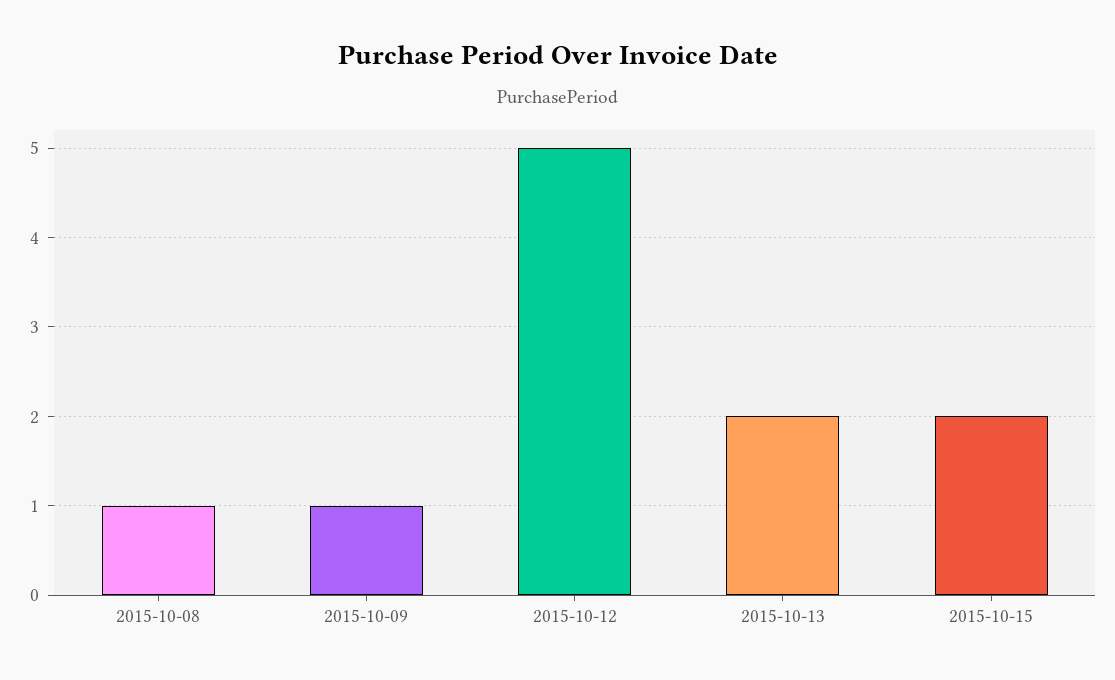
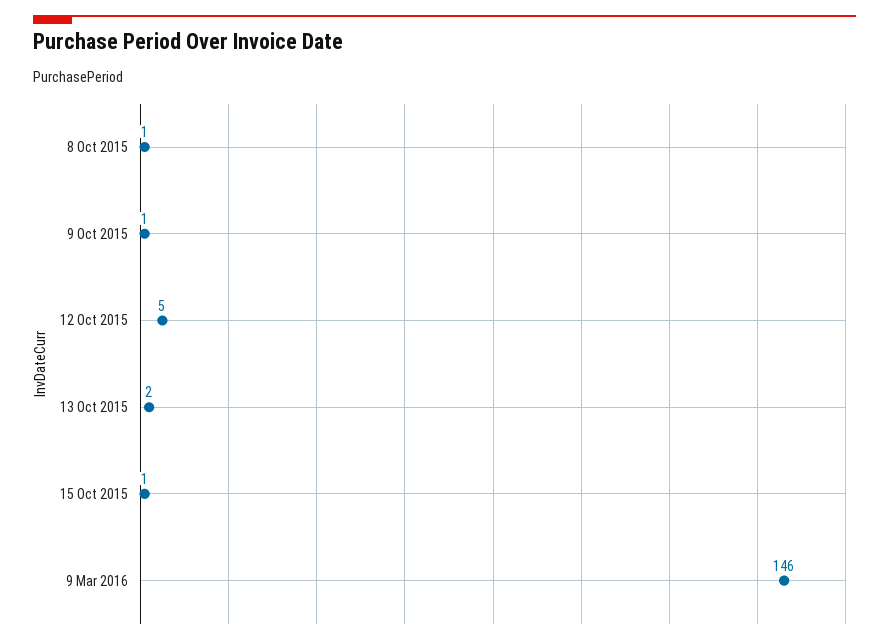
2015-10-15: 2 -> 1
9 Mar 2016: none -> 146

